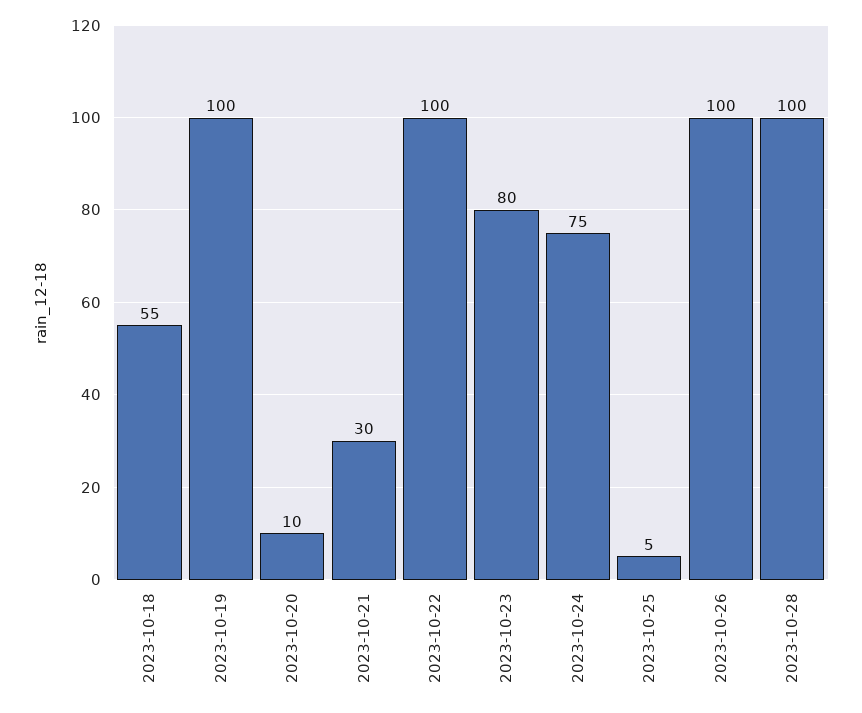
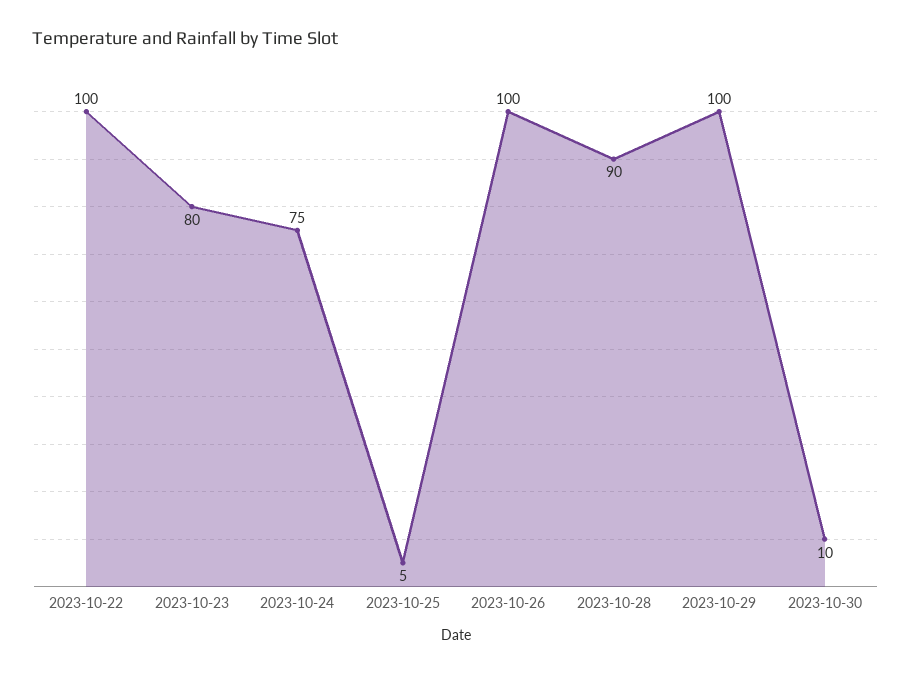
2023-10-18: 55 -> none
2023-10-19: 100 -> none
2023-10-20: 10 -> none
2023-10-21: 30 -> none
2023-10-28: 100 -> 90
2023-10-29: none -> 100
2023-10-30: none -> 10

